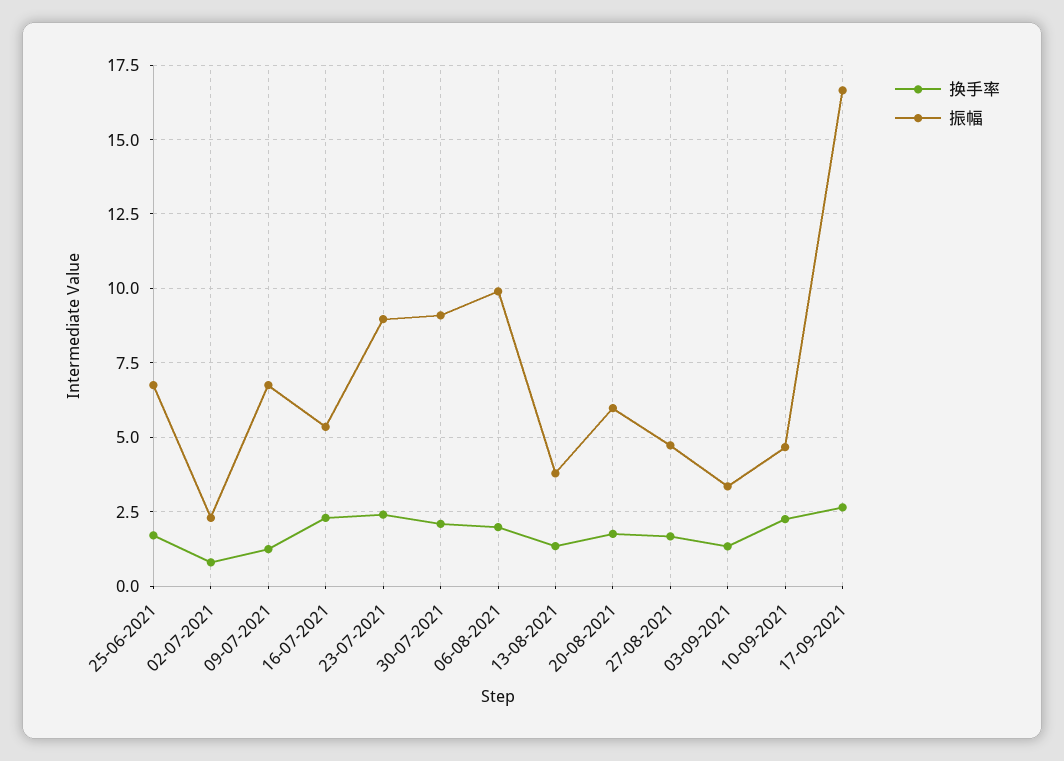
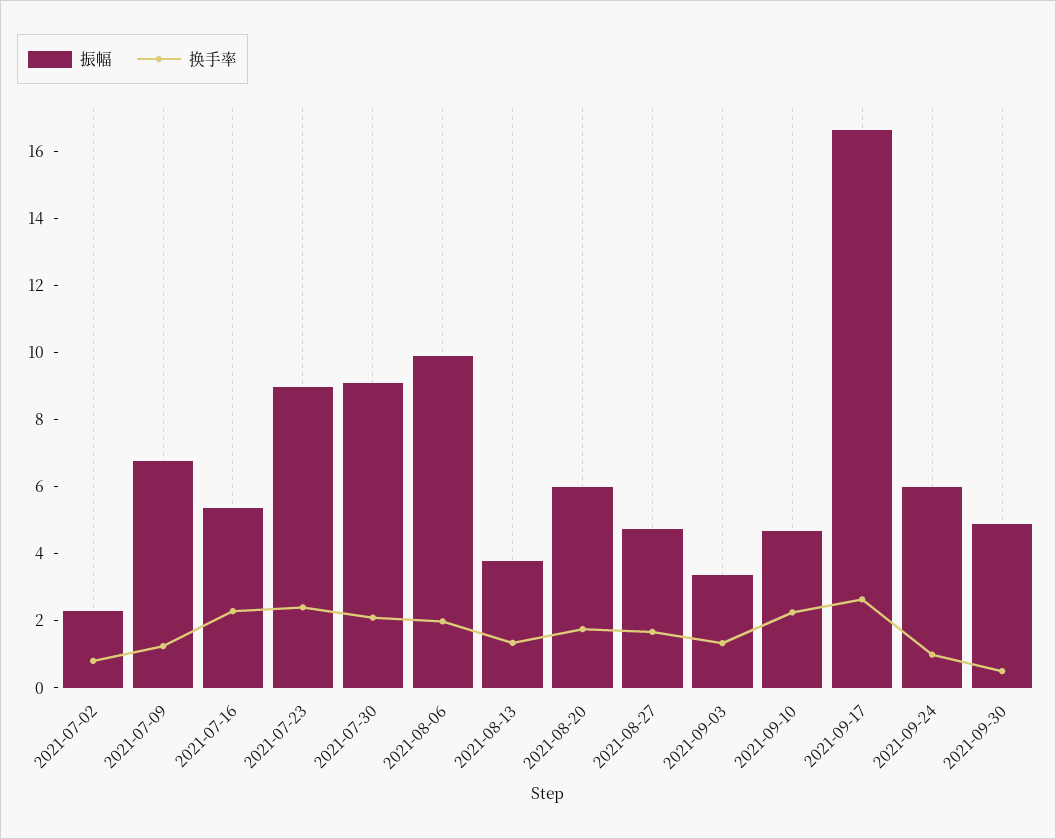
换手率, 25-06-2021: 1.75 -> none
振幅, 25-06-2021: 6.75 -> none
振幅, 2021-09-24: none -> 6
换手率, 2021-09-24: none -> 1
振幅, 2021-09-30: none -> 5
换手率, 2021-09-30: none -> 0.5

